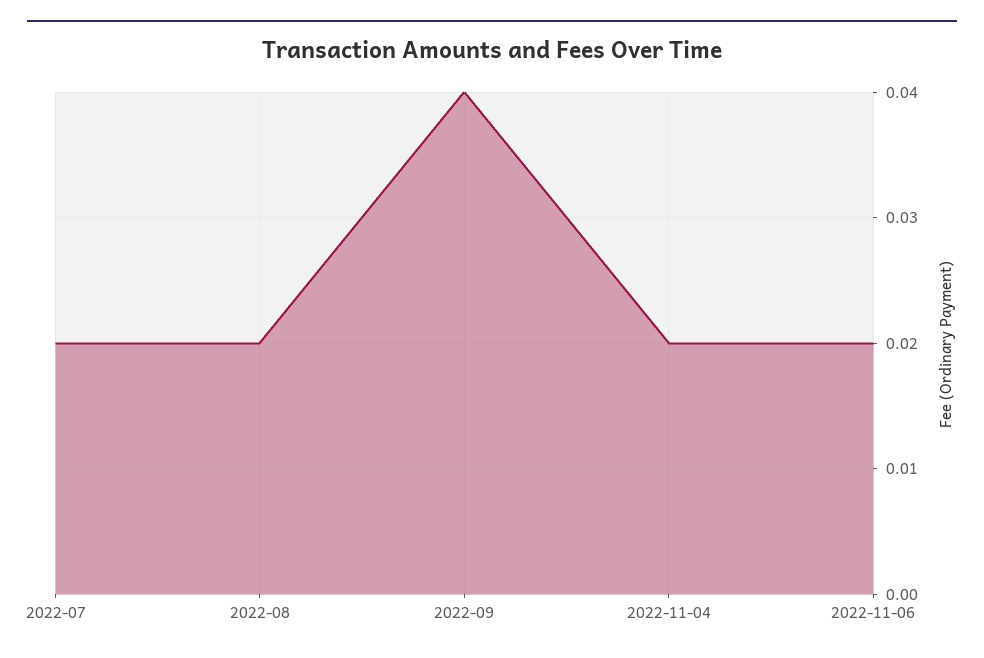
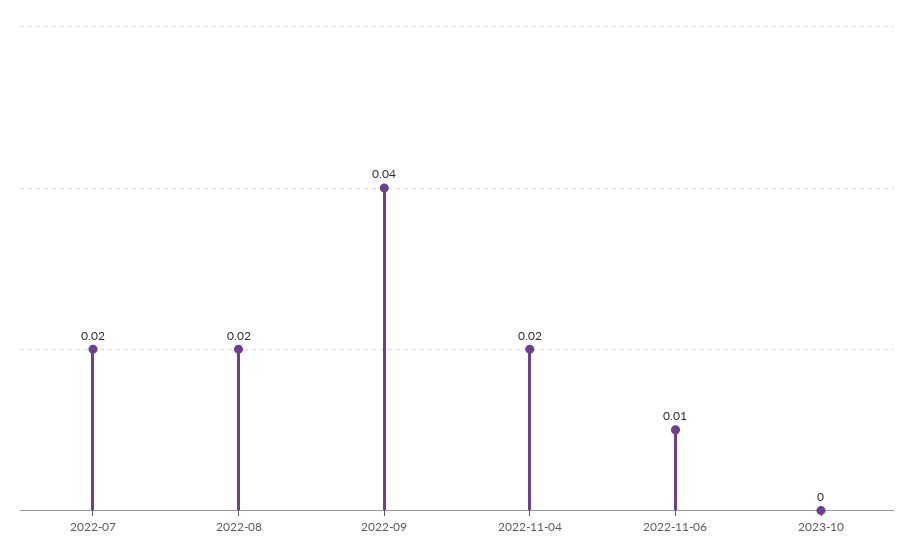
2022-11-06: 0.02 -> 0.01
2023-10: none -> 0

